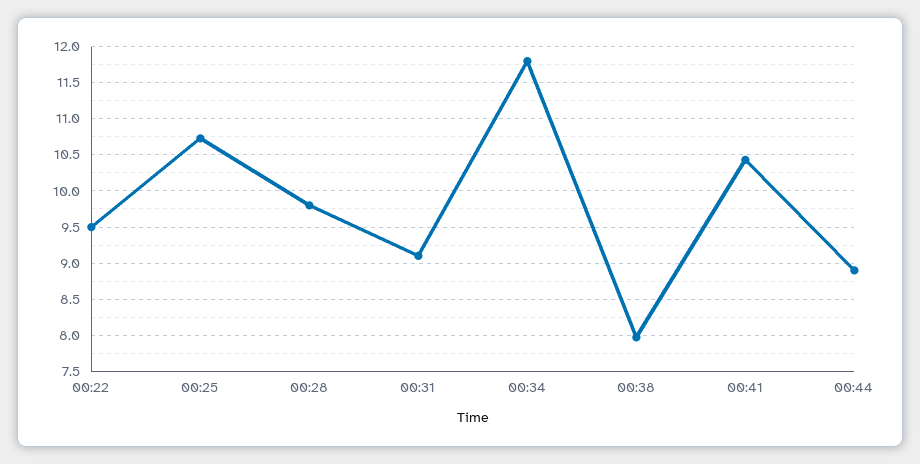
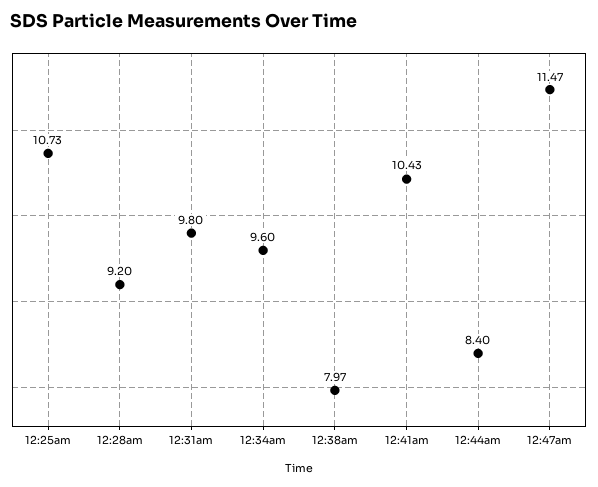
00:22: 9.5 -> none
00:28: 9.8 -> 9.2
00:31: 9.1 -> 9.8
00:34: 11.8 -> 9.6
00:44: 8.9 -> 8.4
12:47am: none -> 11.47

